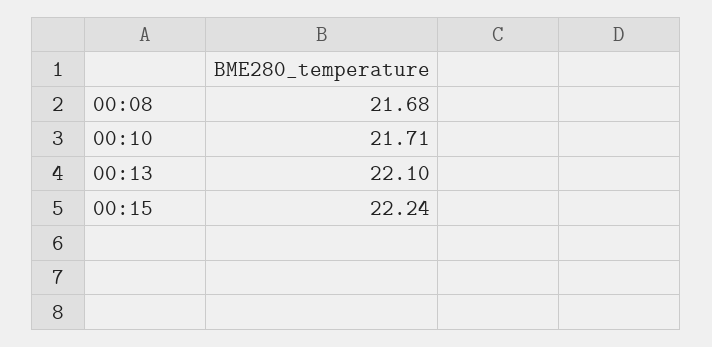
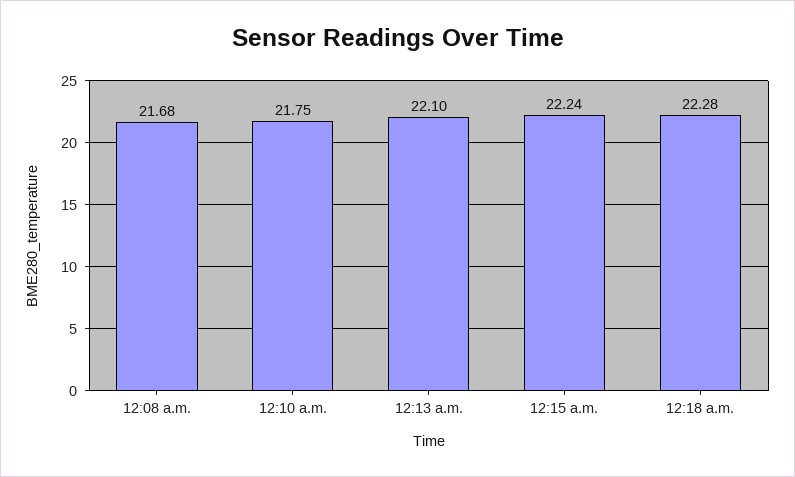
00:10: 21.71 -> 21.75
12:18 a.m.: none -> 22.28

